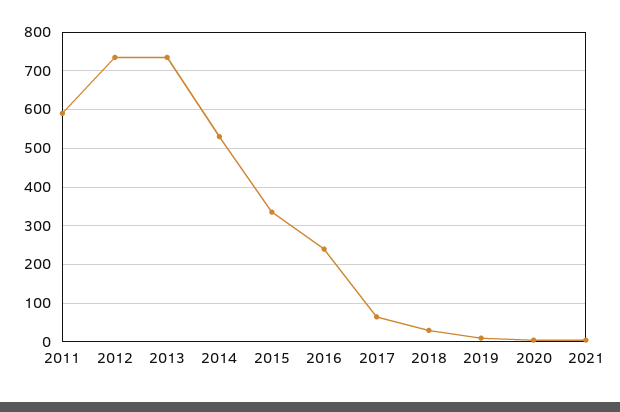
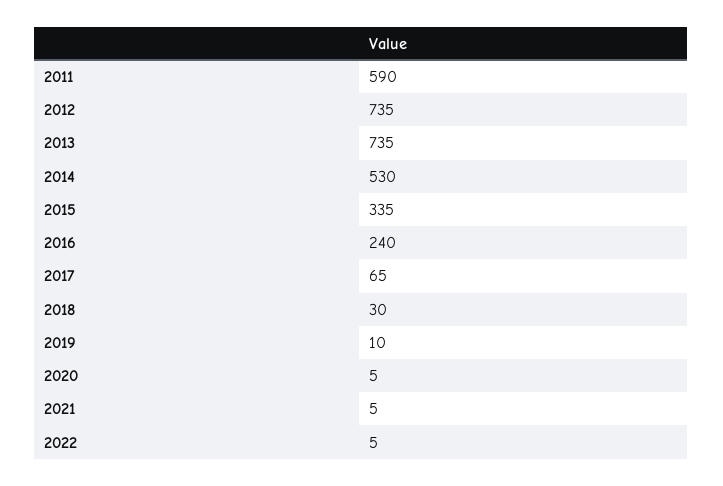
2022: none -> 5

